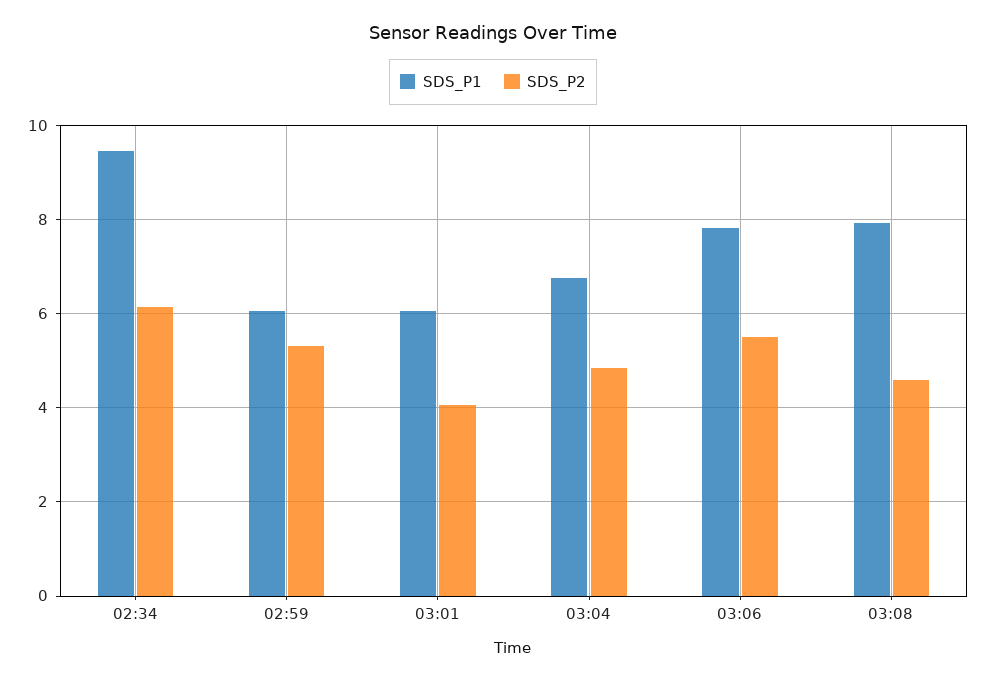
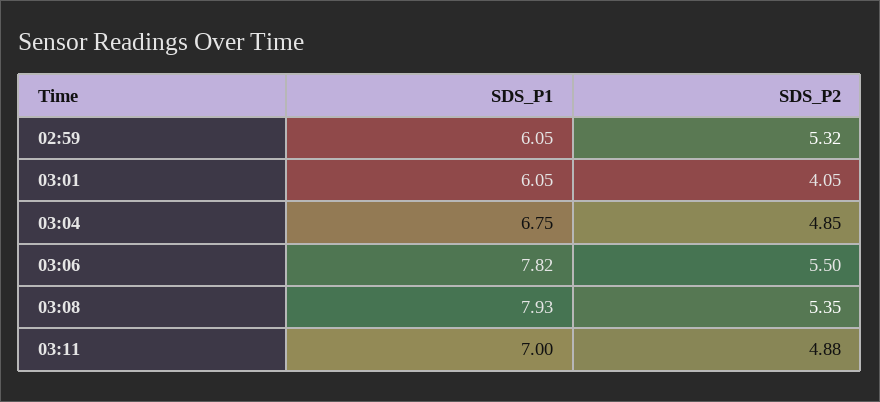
SDS_P1, 02:34: 9.4 -> none
SDS_P2, 02:34: 6.2 -> none
SDS_P2, 03:08: 4.6 -> 5.35
SDS_P1, 03:11: none -> 7
SDS_P2, 03:11: none -> 4.88

